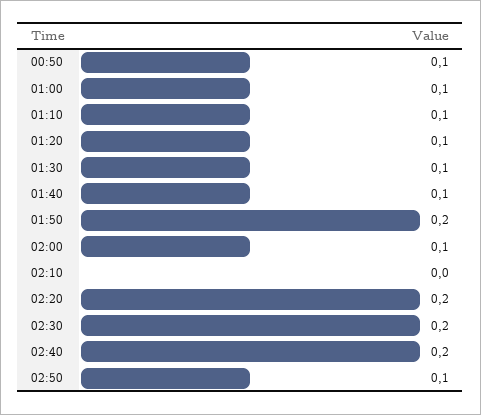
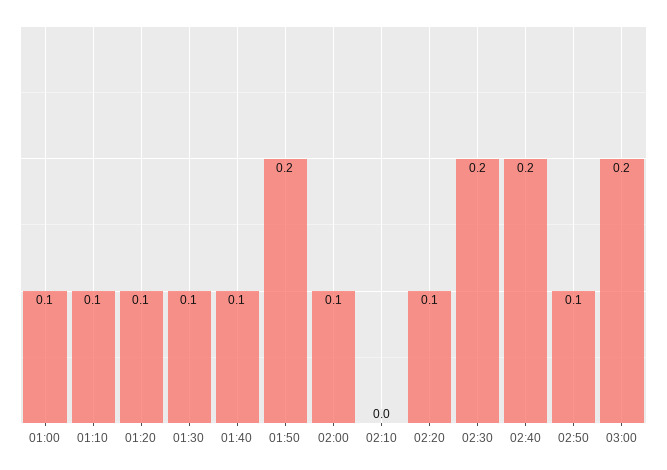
00:50: 0.1 -> none
02:20: 0.2 -> 0.1
03:00: none -> 0.2

